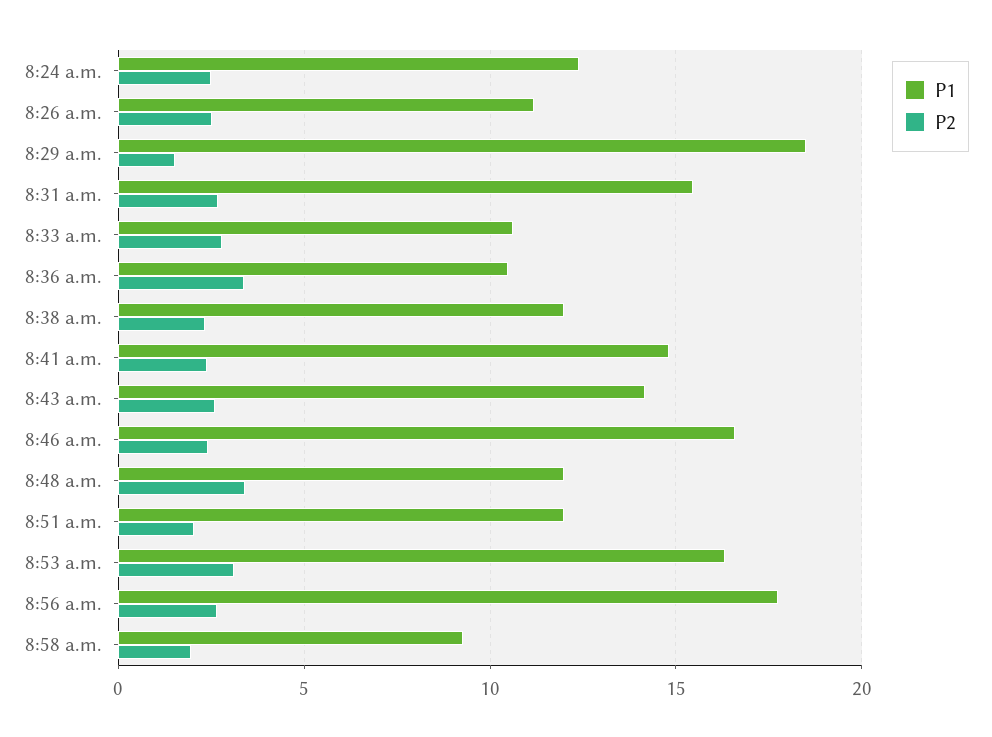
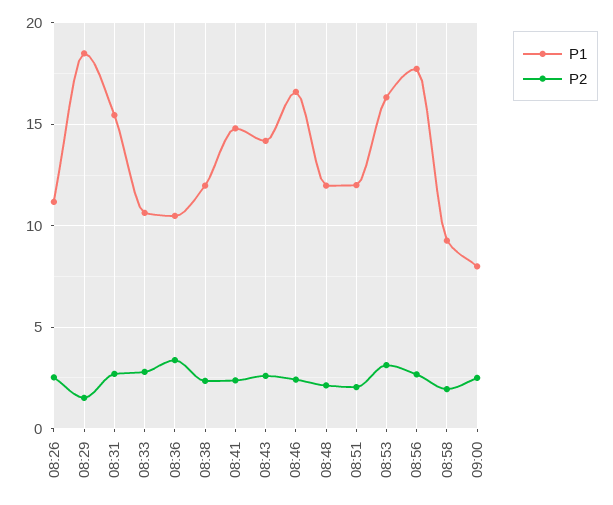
P1, 8:24 a.m.: 12.5 -> none
P2, 8:24 a.m.: 2.5 -> none
P2, 8:48 a.m.: 3.5 -> 2
P1, 09:00: none -> 8
P2, 09:00: none -> 2.5

